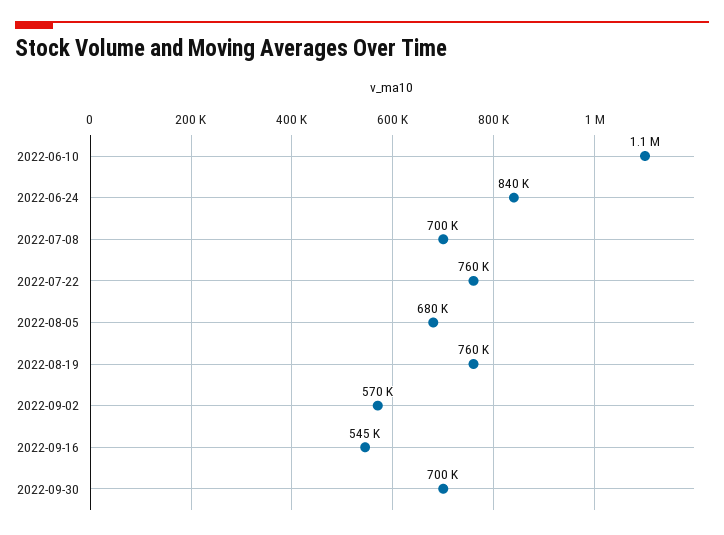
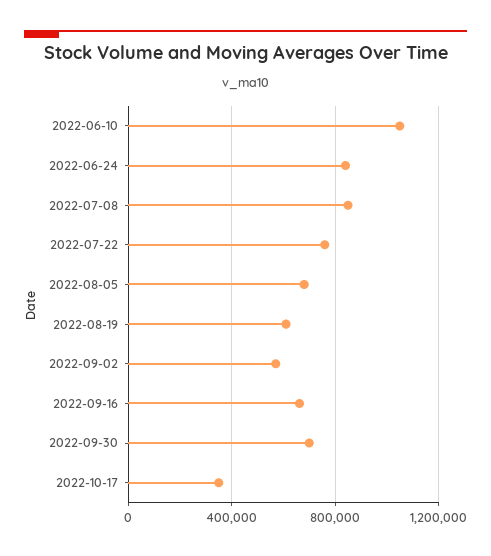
2022-07-08: 700000 -> 850000
2022-08-19: 760000 -> 600000
2022-09-16: 545000 -> 650000
2022-10-17: none -> 350000

